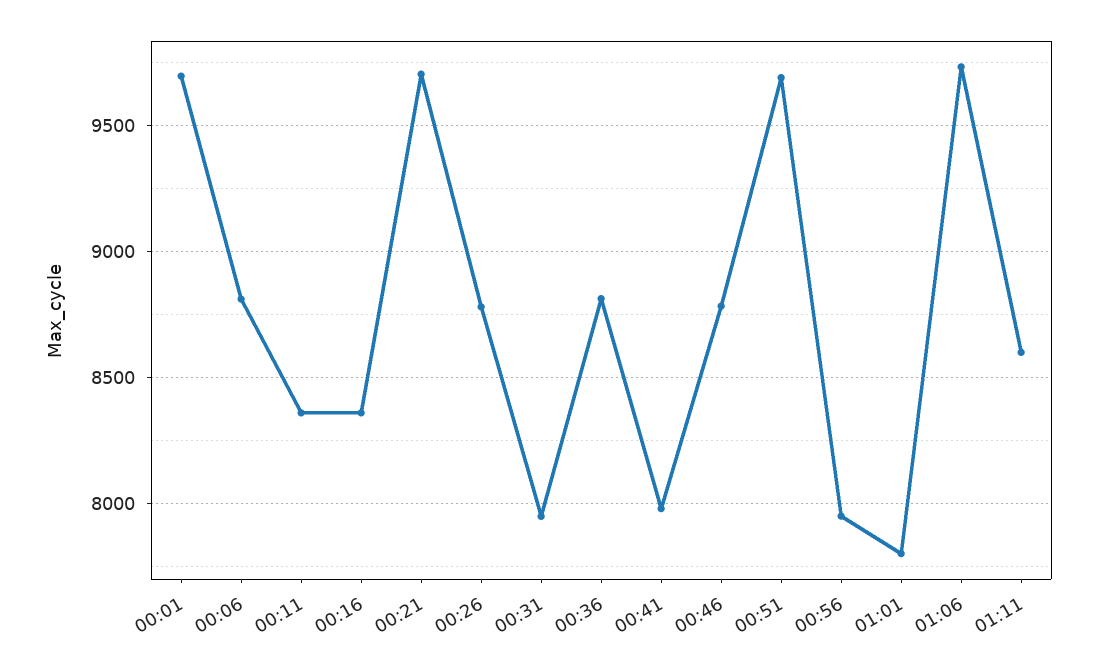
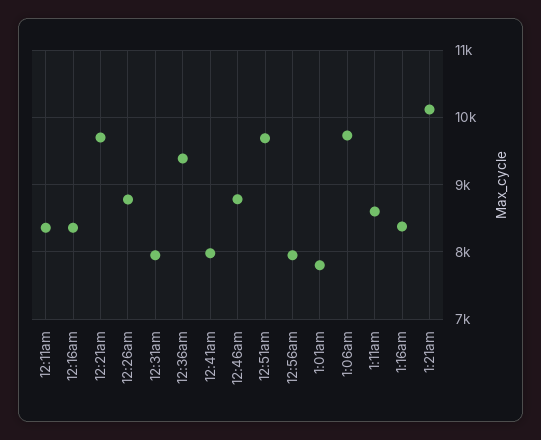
00:01: 9700 -> none
00:06: 8800 -> none
00:36: 8800 -> 9400
1:16am: none -> 8400
1:21am: none -> 10100

